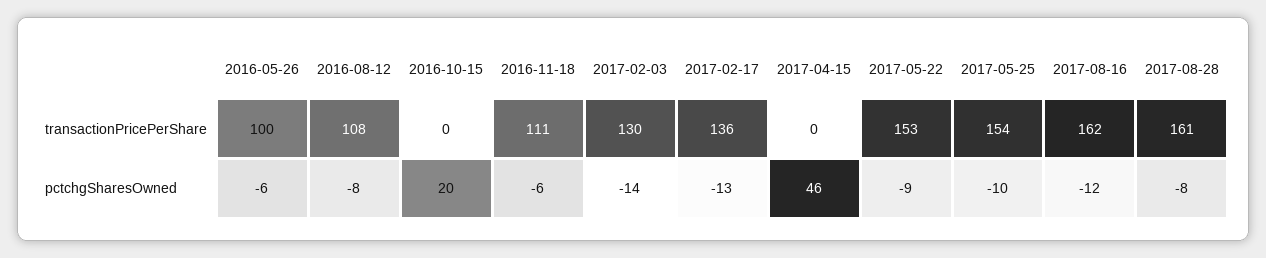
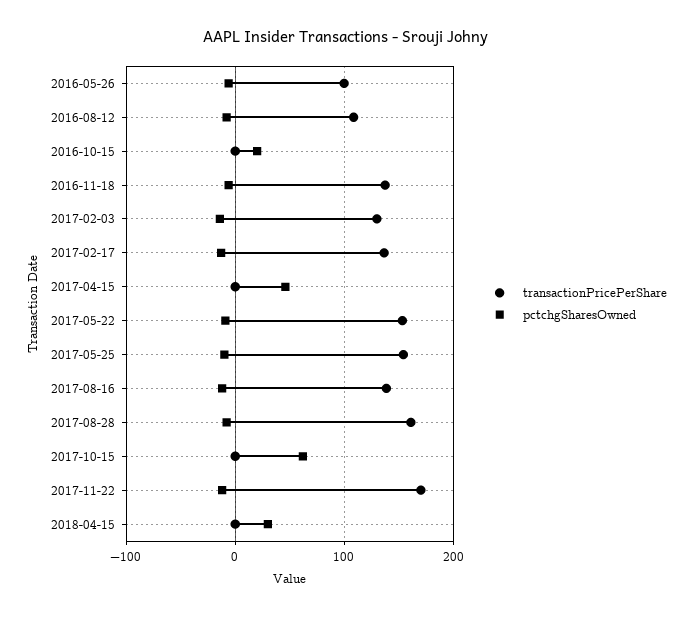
transactionPricePerShare, 2016-11-18: 111 -> 140
transactionPricePerShare, 2017-08-16: 162 -> 140
transactionPricePerShare, 2017-10-15: none -> 0
pctchgSharesOwned, 2017-10-15: none -> 60
transactionPricePerShare, 2017-11-22: none -> 170
pctchgSharesOwned, 2017-11-22: none -> -10
transactionPricePerShare, 2018-04-15: none -> 0
pctchgSharesOwned, 2018-04-15: none -> 30

